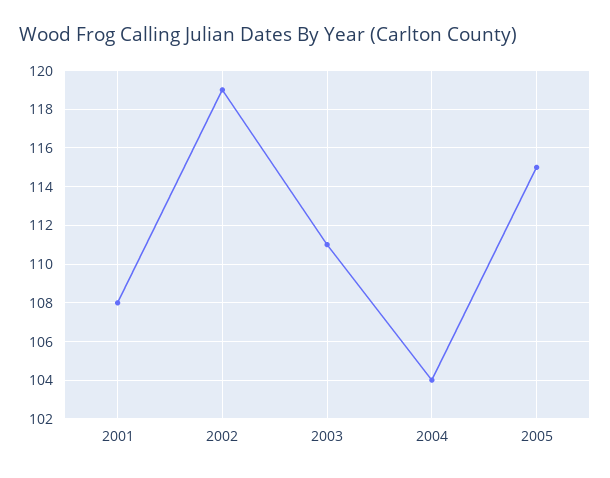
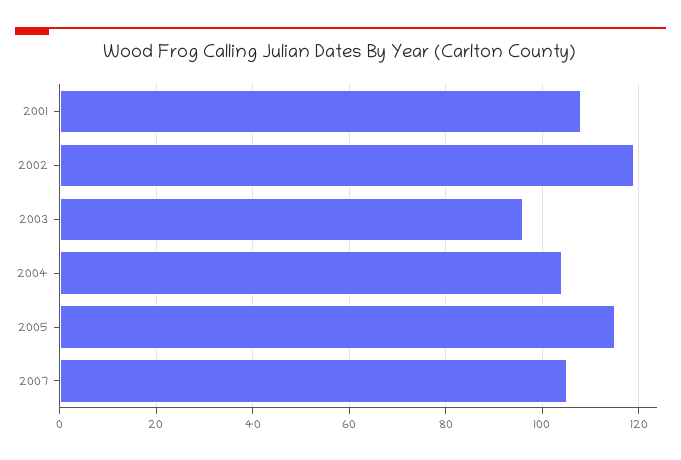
2003: 111 -> 95
2007: none -> 105

